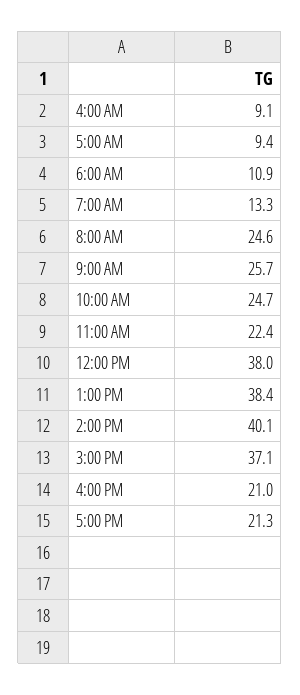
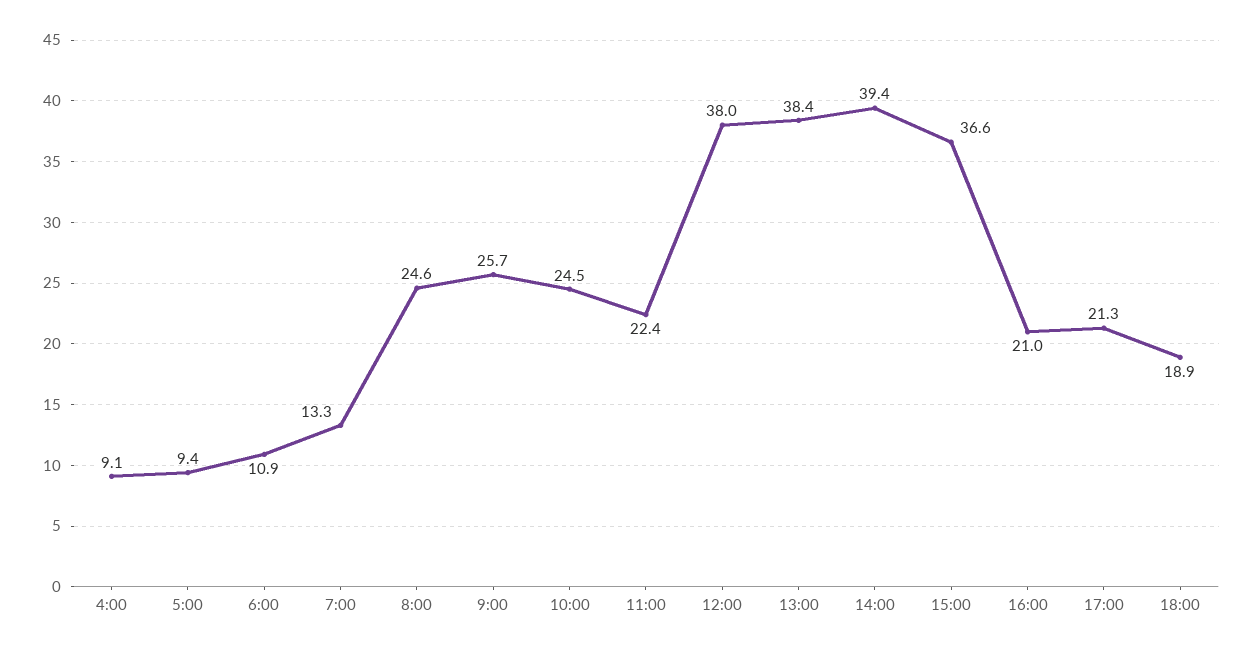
10:00 AM: 24.7 -> 24.5
2:00 PM: 40.1 -> 39.4
3:00 PM: 37.1 -> 36.6
18:00: none -> 18.9

